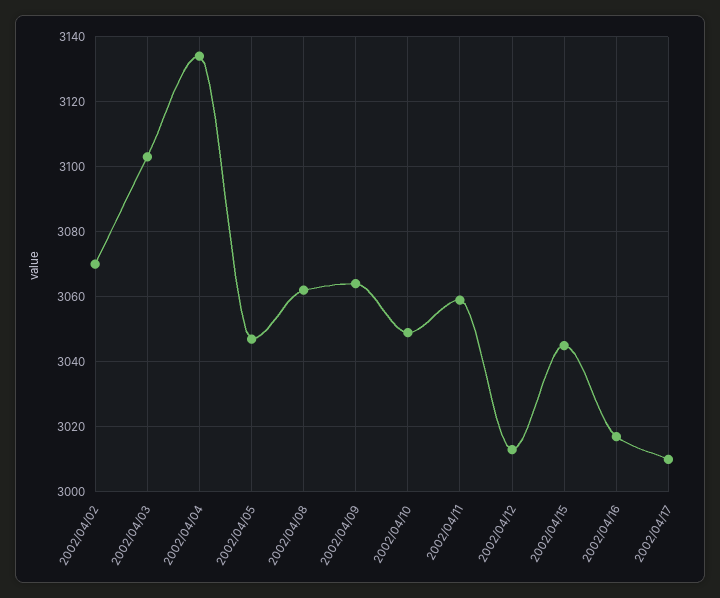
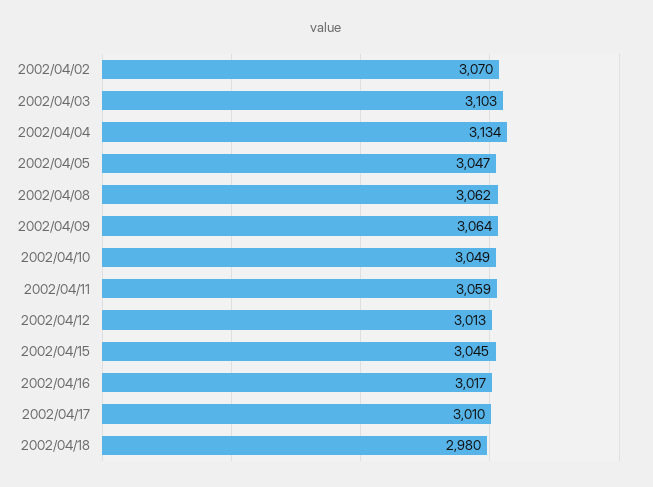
2002/04/18: none -> 2980

